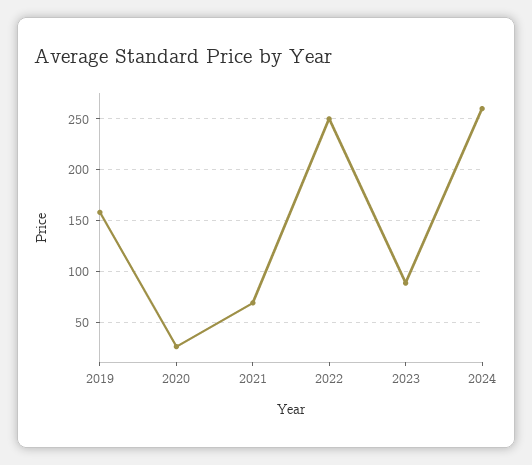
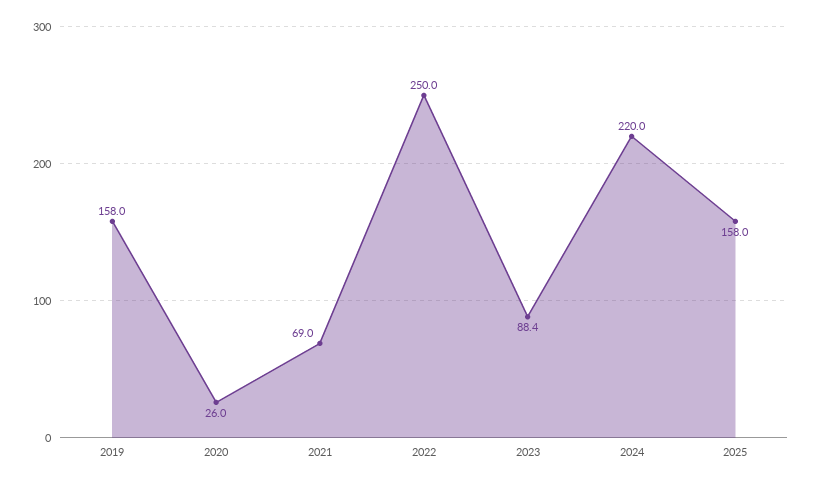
2024: 260 -> 220
2025: none -> 158

